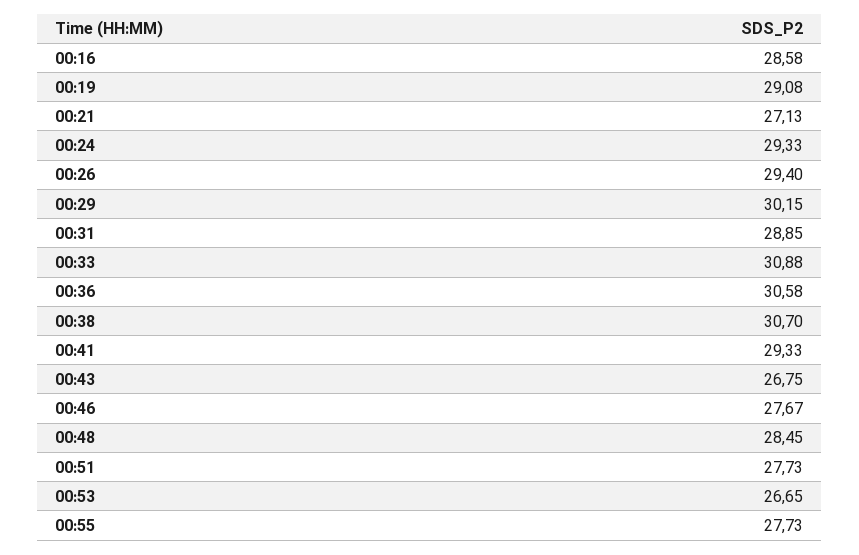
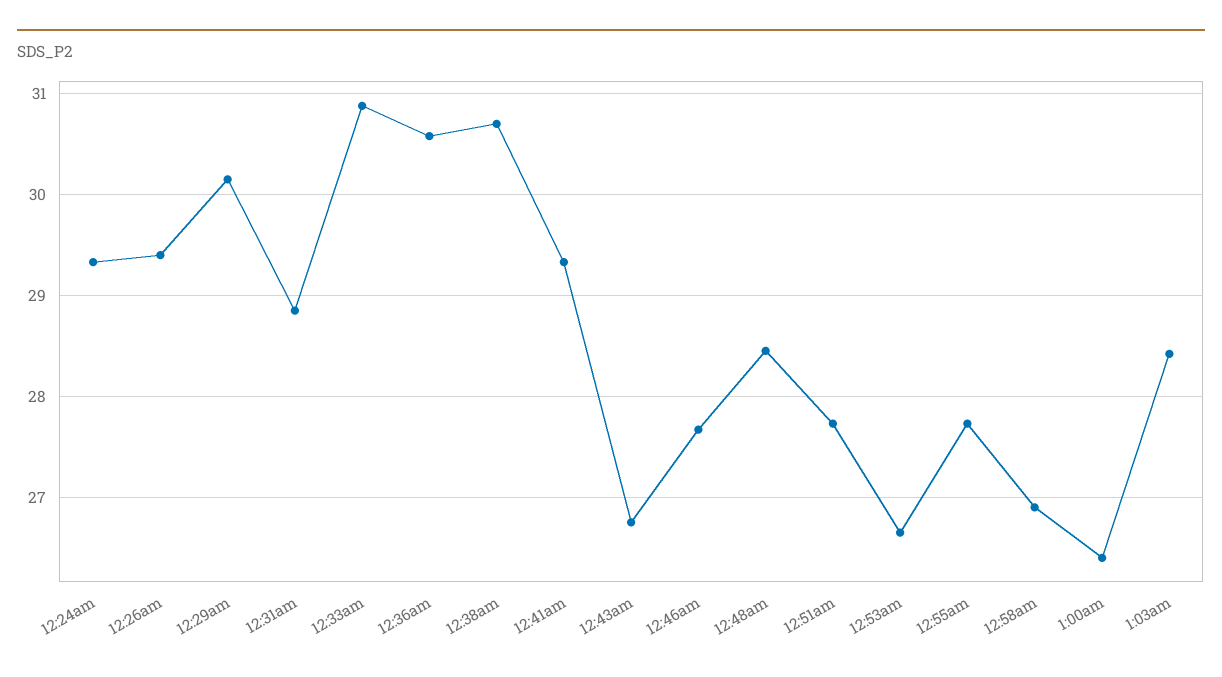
00:16: 28.58 -> none
00:19: 29.08 -> none
00:21: 27.13 -> none
12:58am: none -> 26.9
1:00am: none -> 26.4
1:03am: none -> 28.4

